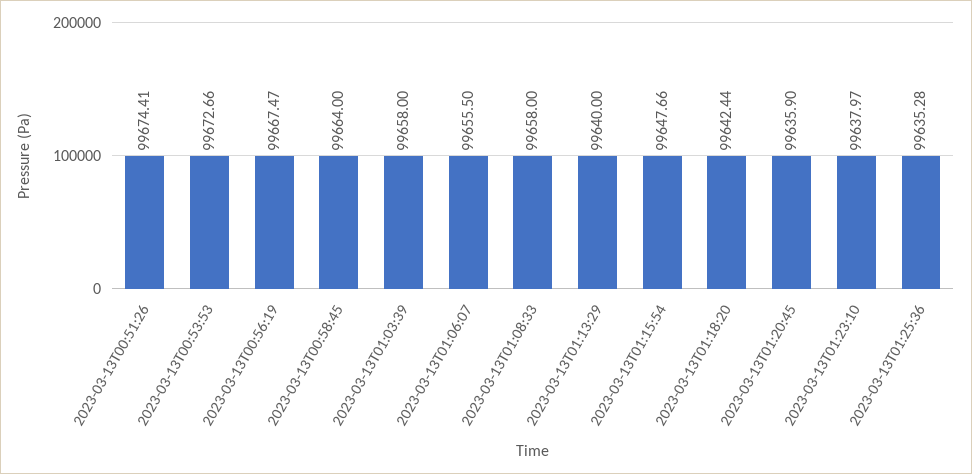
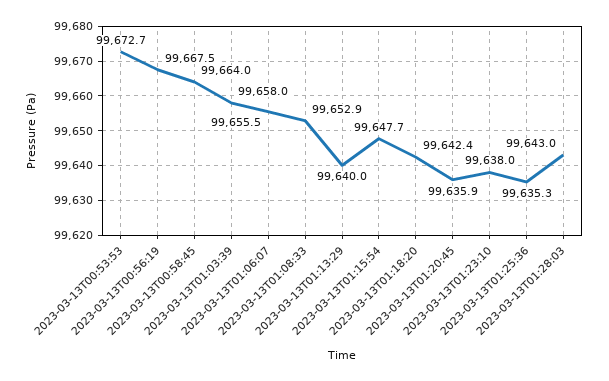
2023-03-13T00:51:26: 99674.41 -> none
2023-03-13T01:08:33: 99658 -> 99652.9
2023-03-13T01:28:03: none -> 99643

